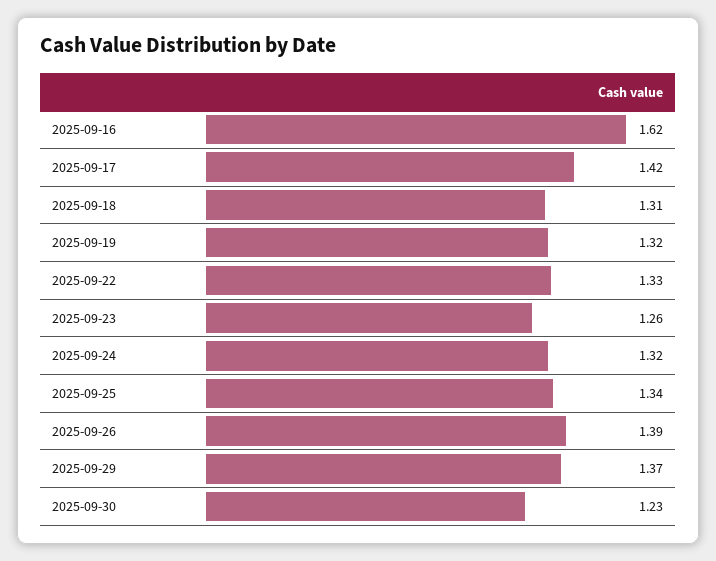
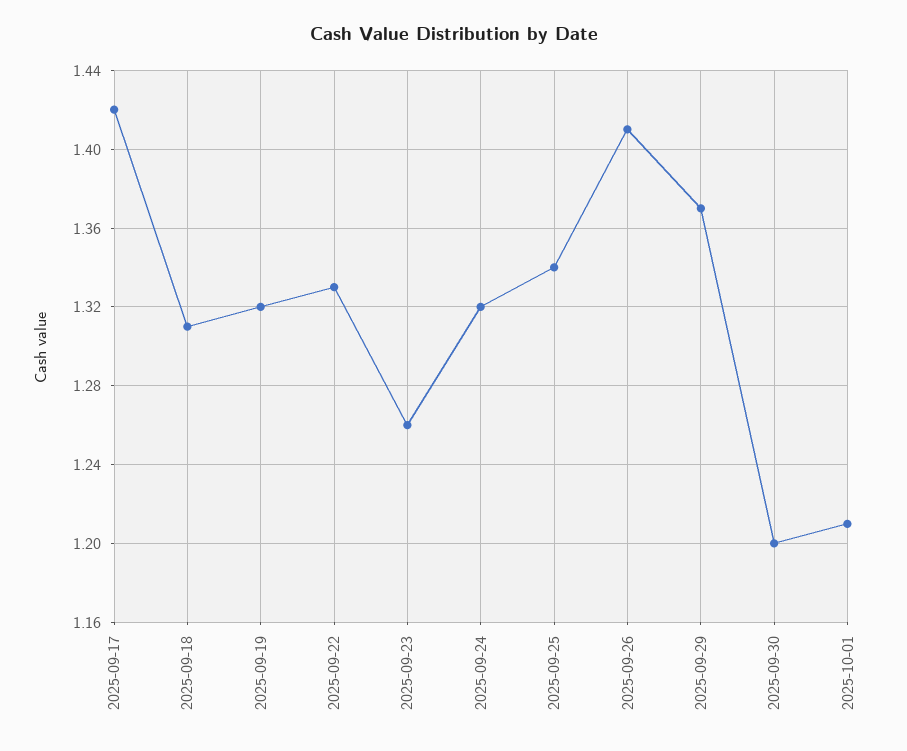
2025-09-16: 1.62 -> none
2025-09-26: 1.39 -> 1.41
2025-09-30: 1.23 -> 1.2
2025-10-01: none -> 1.21

